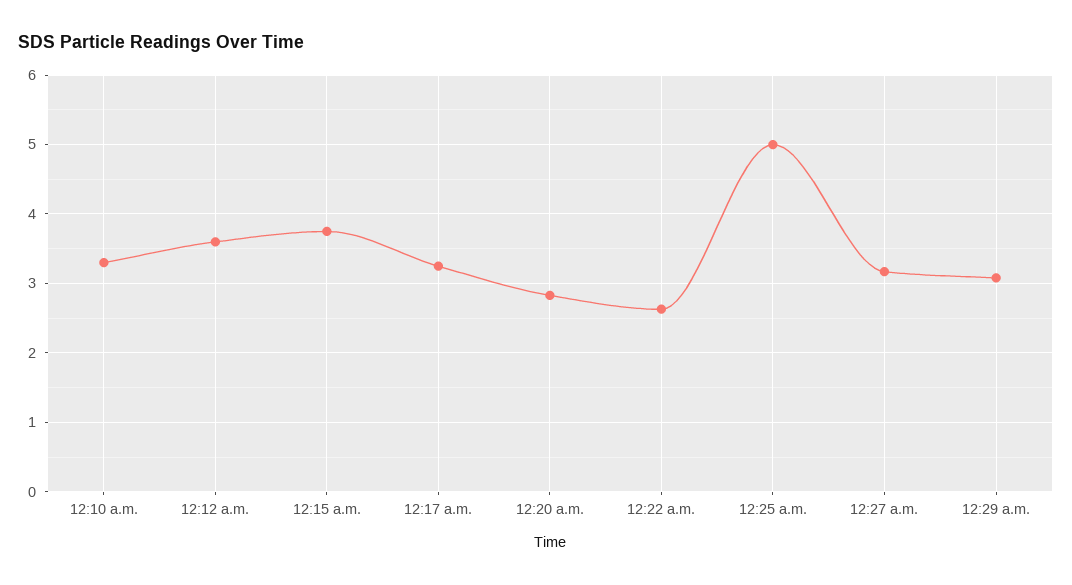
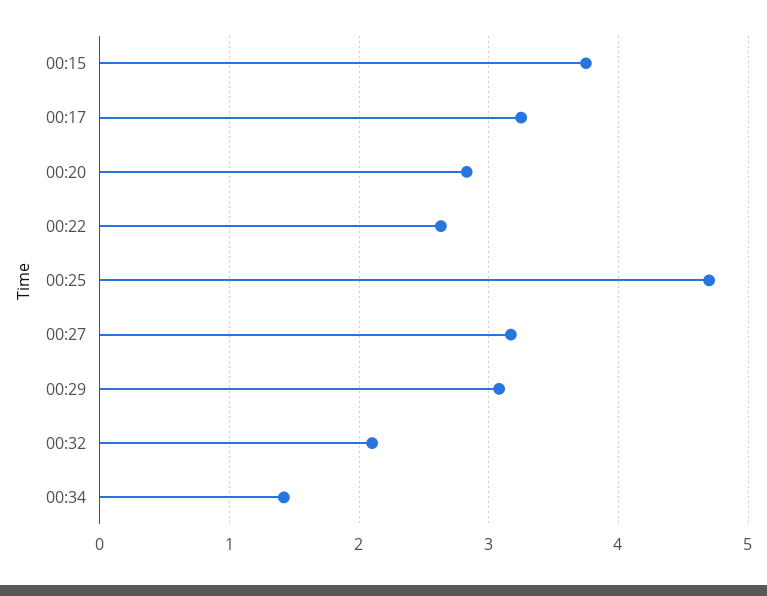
12:10 a.m.: 3.3 -> none
12:12 a.m.: 3.6 -> none
12:25 a.m.: 5 -> 4.7
00:32: none -> 2.1
00:34: none -> 1.4

